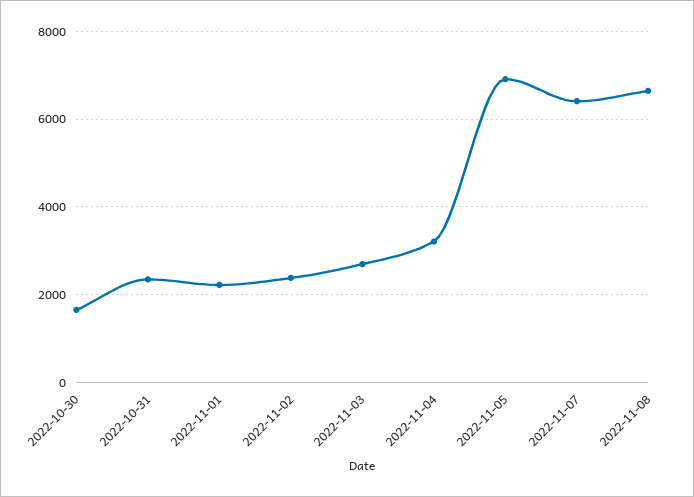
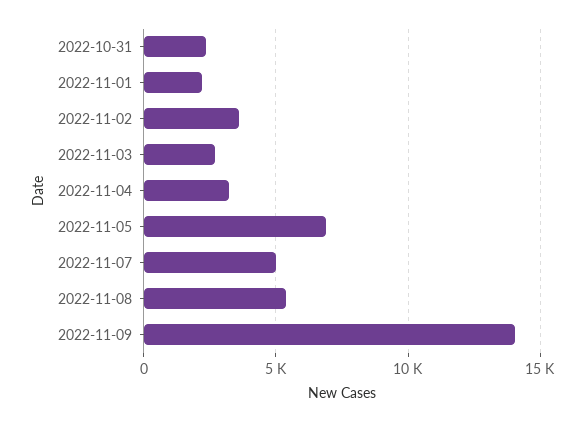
2022-10-30: 1600 -> none
2022-11-02: 2400 -> 3500
2022-11-07: 6400 -> 5000
2022-11-08: 6600 -> 5500
2022-11-09: none -> 14000

